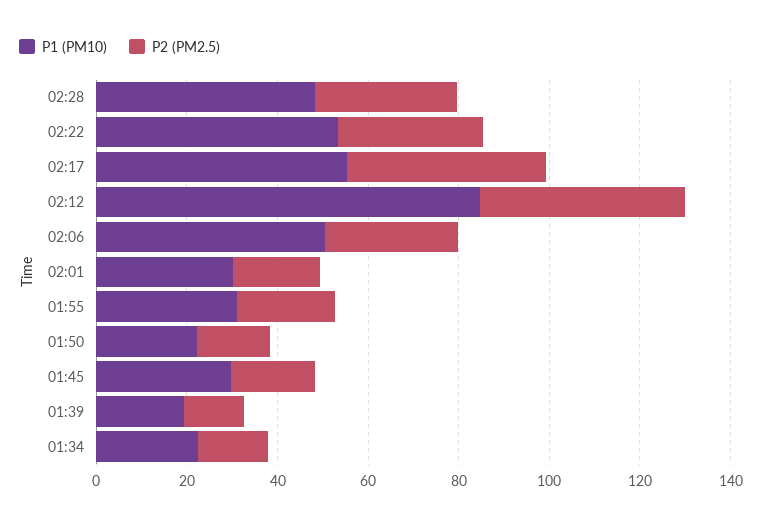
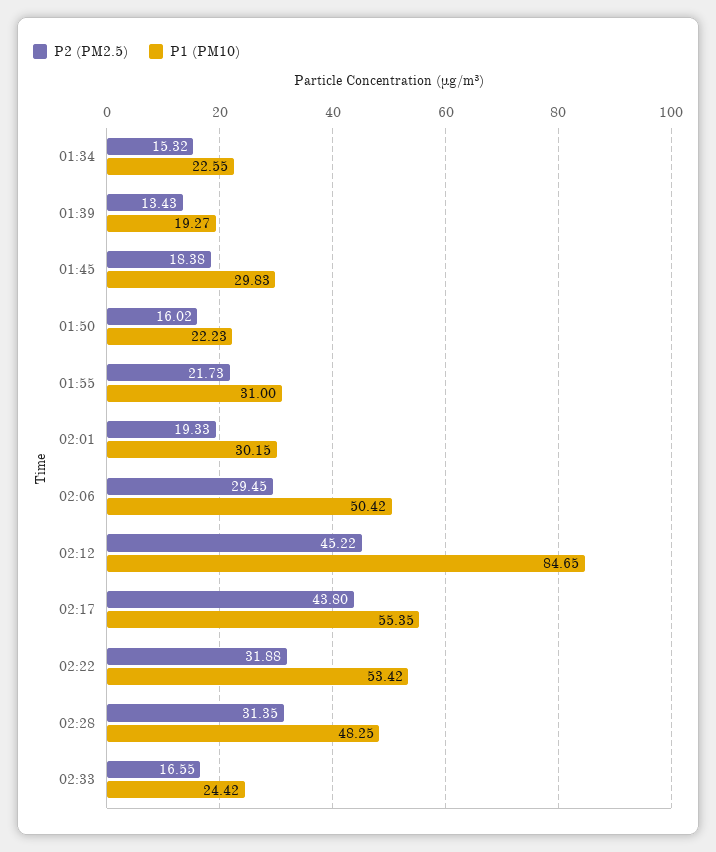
P2 (PM2.5), 02:33: none -> 16.55
P1 (PM10), 02:33: none -> 24.42

